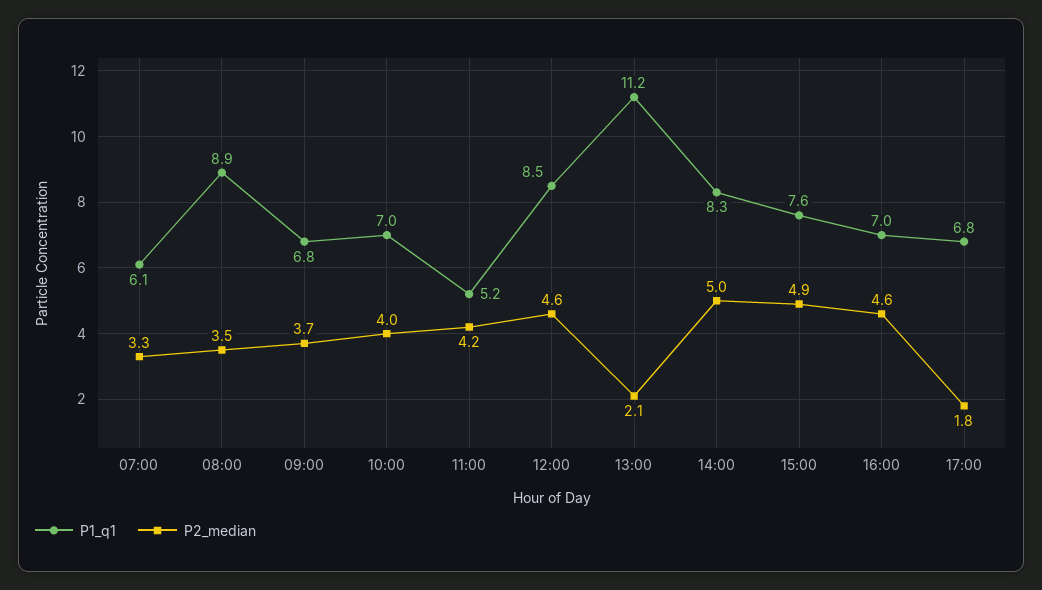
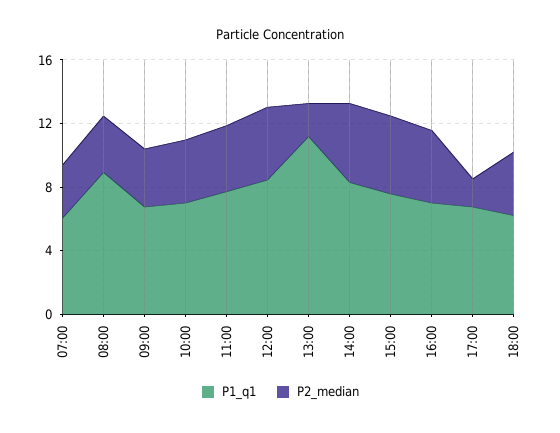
P1_q1, 11:00: 5.2 -> 8
P1_q1, 18:00: none -> 6
P2_median, 18:00: none -> 4

